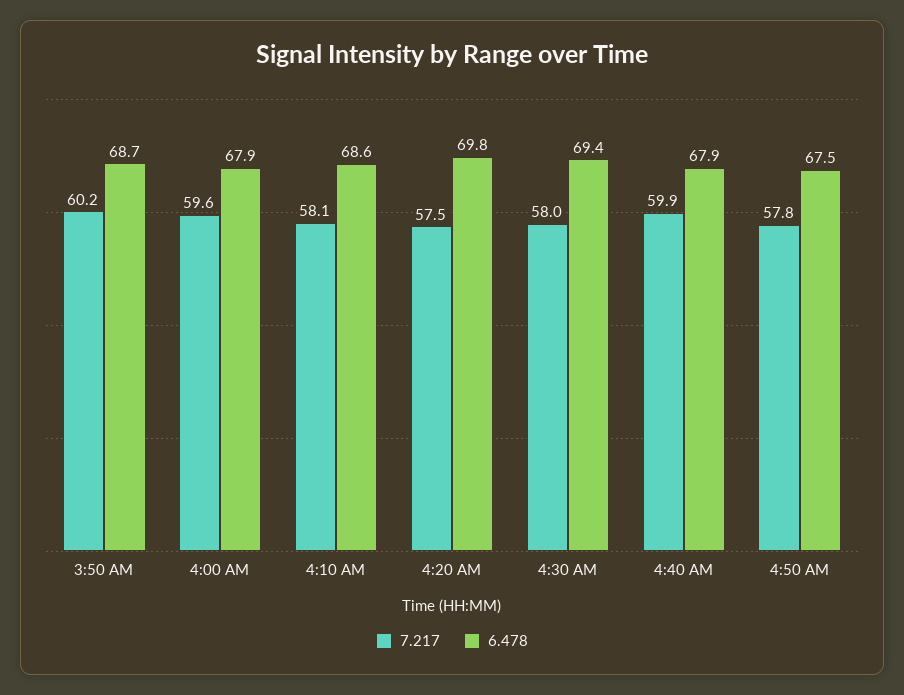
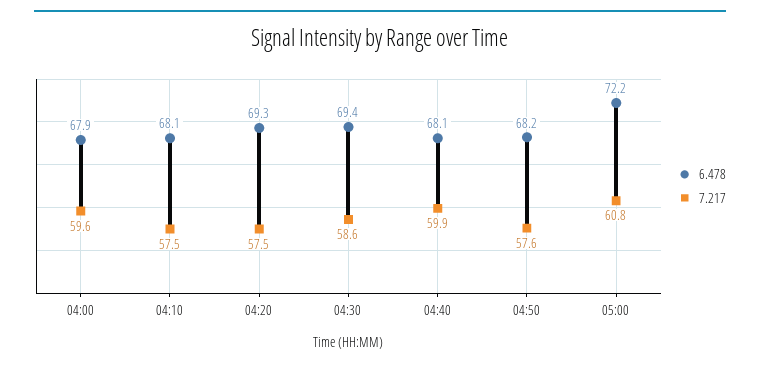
7.217, 3:50 AM: 60.2 -> none
6.478, 3:50 AM: 68.7 -> none
7.217, 4:10 AM: 58.1 -> 57.5
6.478, 4:10 AM: 68.6 -> 68.1
6.478, 4:20 AM: 69.8 -> 69.3
7.217, 4:30 AM: 58 -> 58.6
6.478, 4:40 AM: 67.9 -> 68.1
7.217, 4:50 AM: 57.8 -> 57.6
6.478, 4:50 AM: 67.5 -> 68.2
6.478, 05:00: none -> 72.2
7.217, 05:00: none -> 60.8

